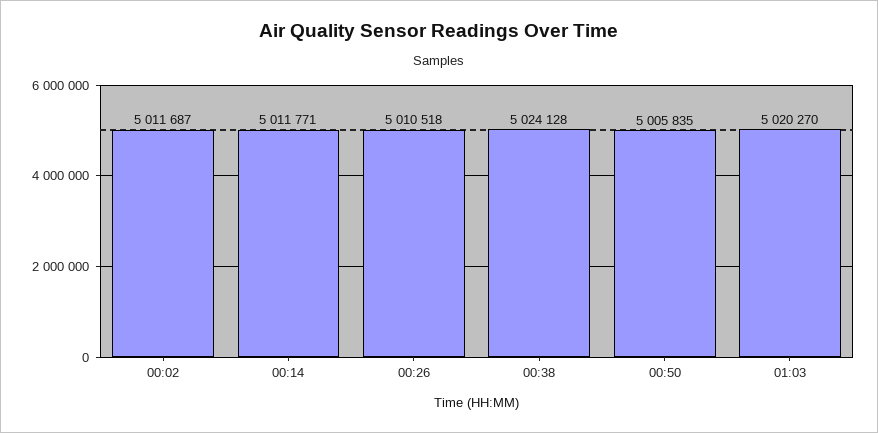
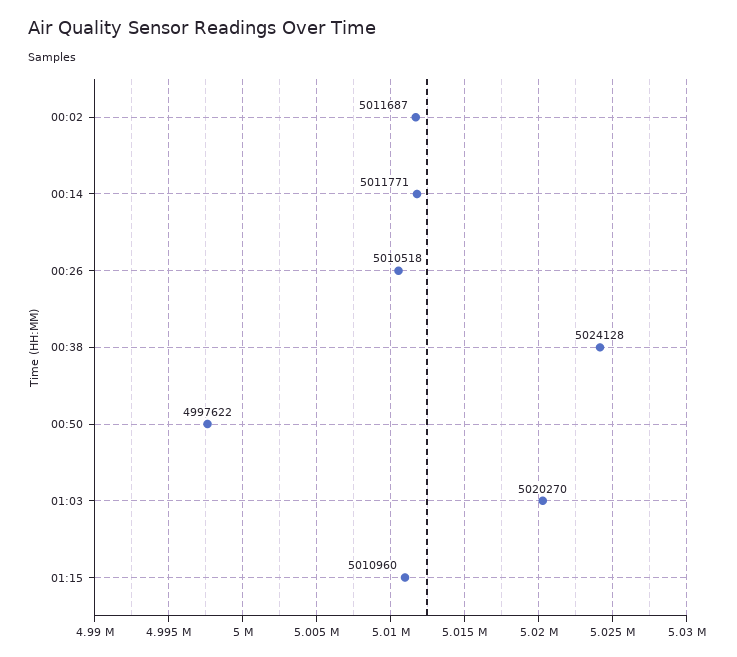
00:50: 5005835 -> 4997622
01:15: none -> 5010960

